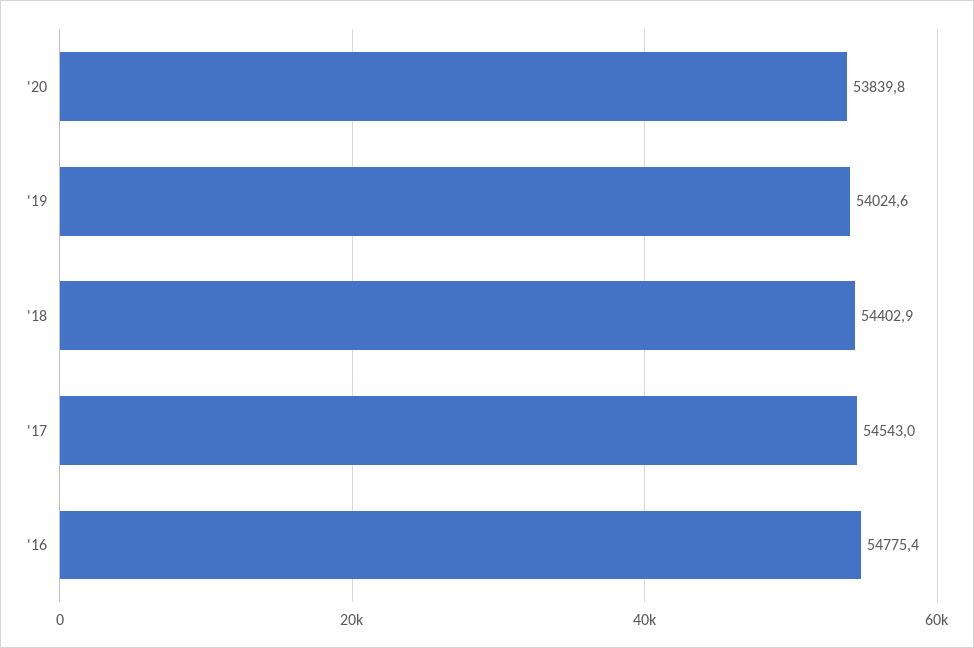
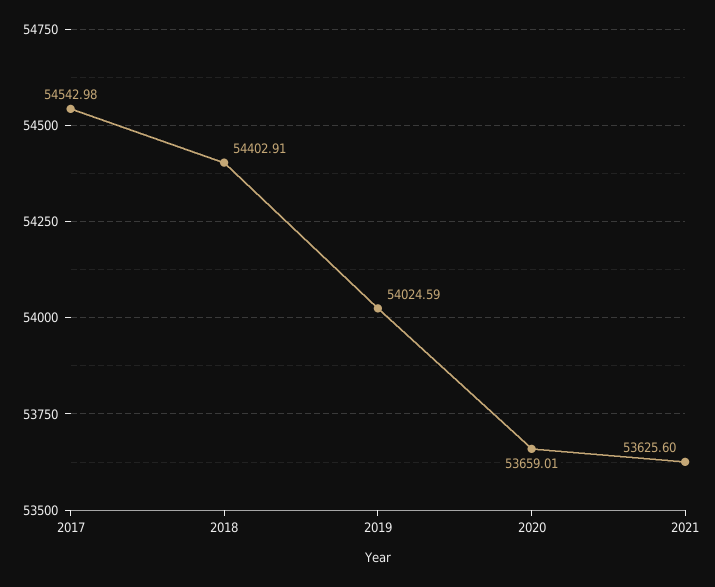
'20: 53839.8 -> 53659.01
'16: 54775.4 -> none
2021: none -> 53625.6

